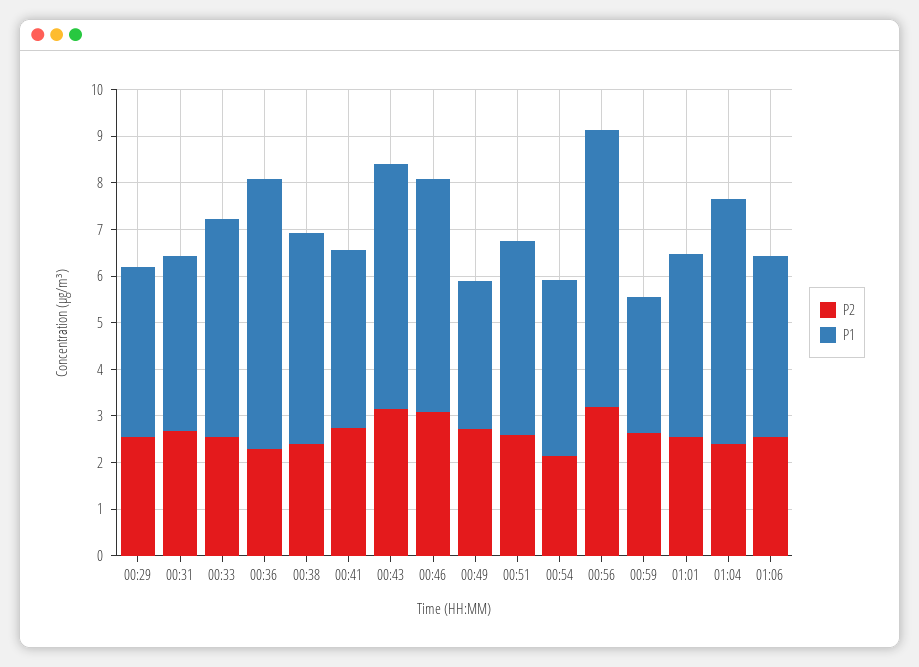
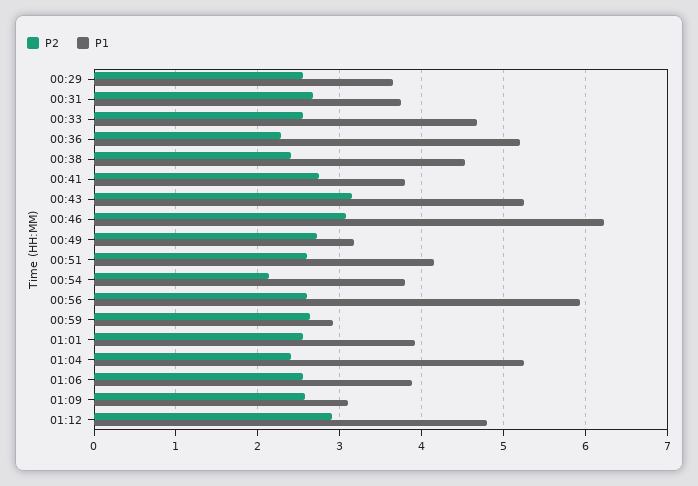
P1, 00:36: 5.8 -> 5.2
P1, 00:46: 5 -> 6.2
P2, 00:56: 3.2 -> 2.6
P2, 01:09: none -> 2.6
P1, 01:09: none -> 3.1
P2, 01:12: none -> 2.9
P1, 01:12: none -> 4.8

